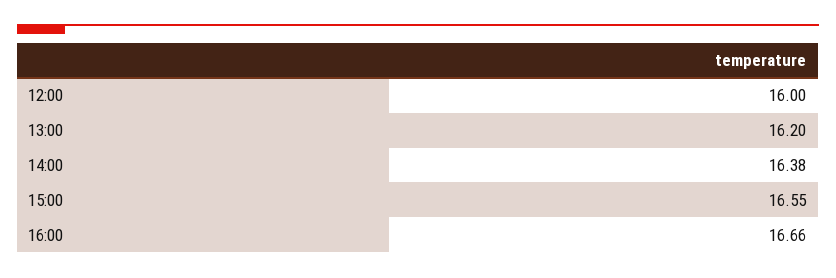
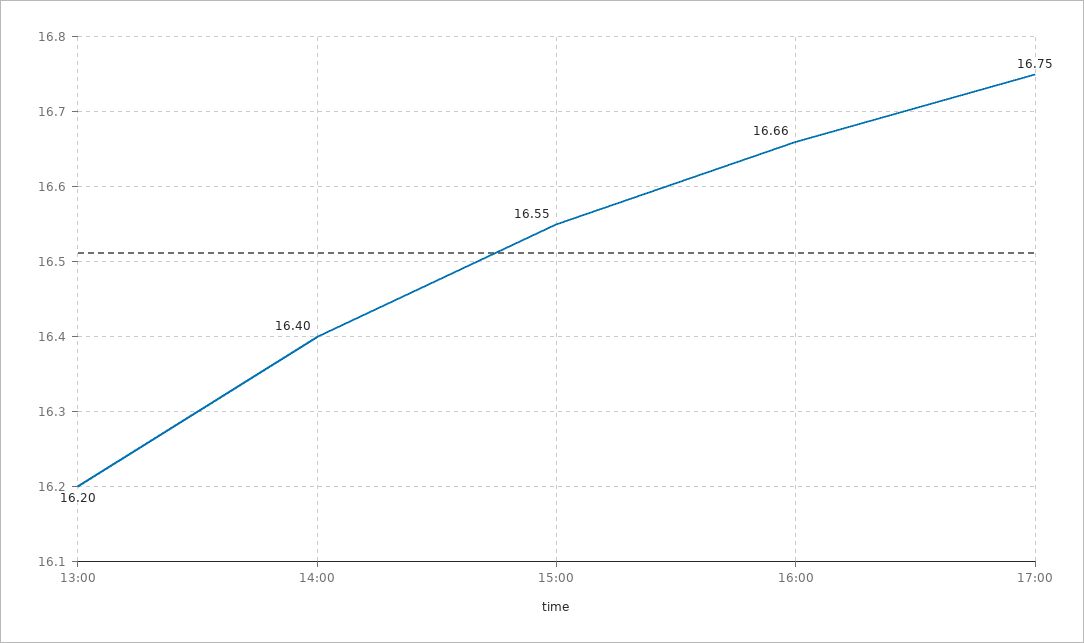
12:00: 16 -> none
14:00: 16.38 -> 16.4
17:00: none -> 16.75

